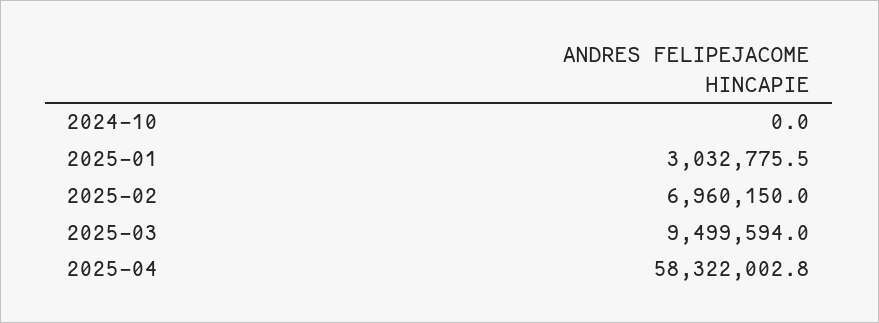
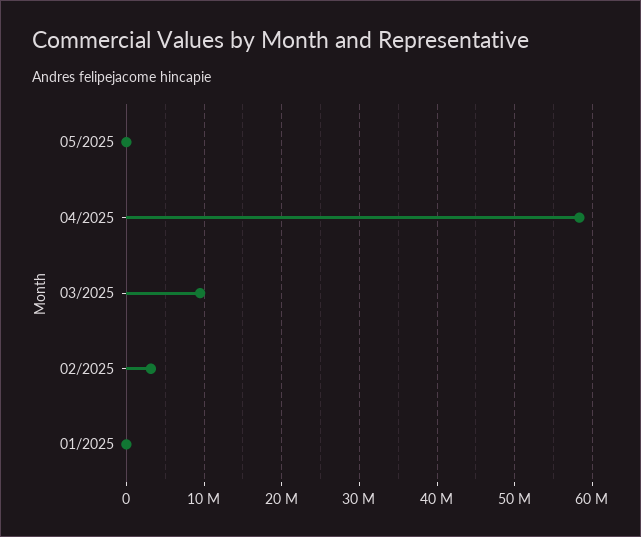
2024-10: 0 -> none
2025-01: 3032775.5 -> 0
2025-02: 6960150 -> 3000000
05/2025: none -> 0

